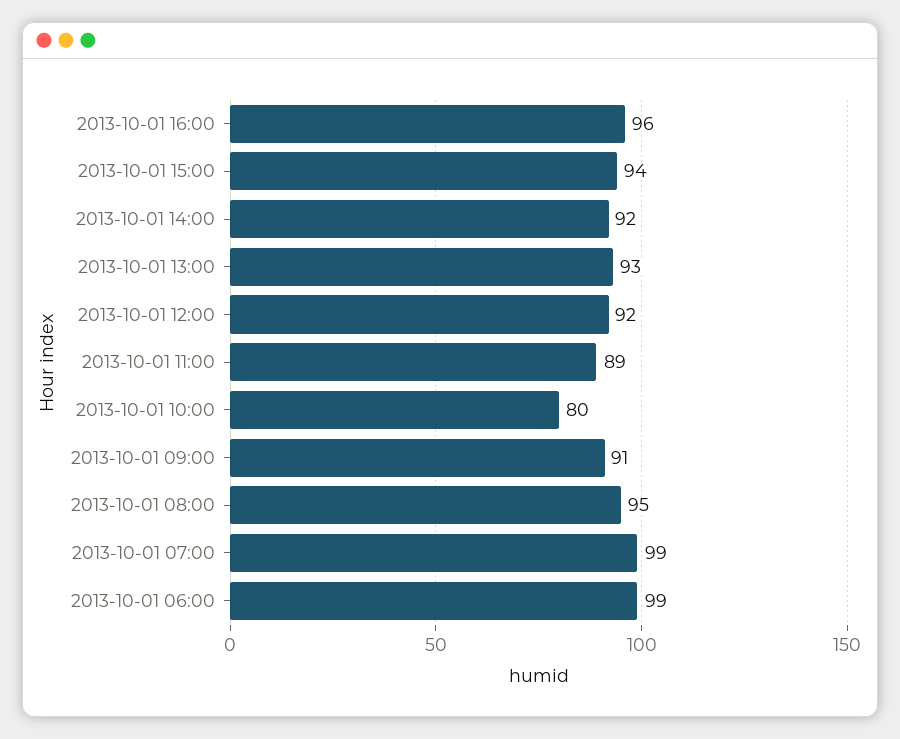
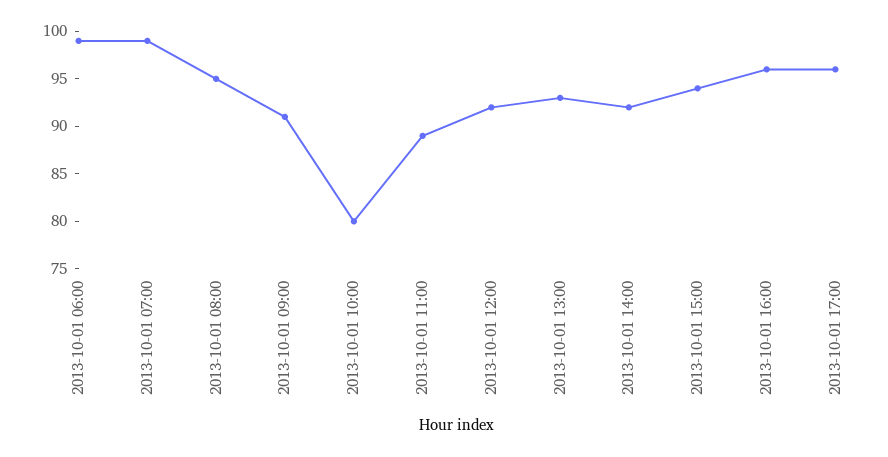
2013-10-01 17:00: none -> 96

